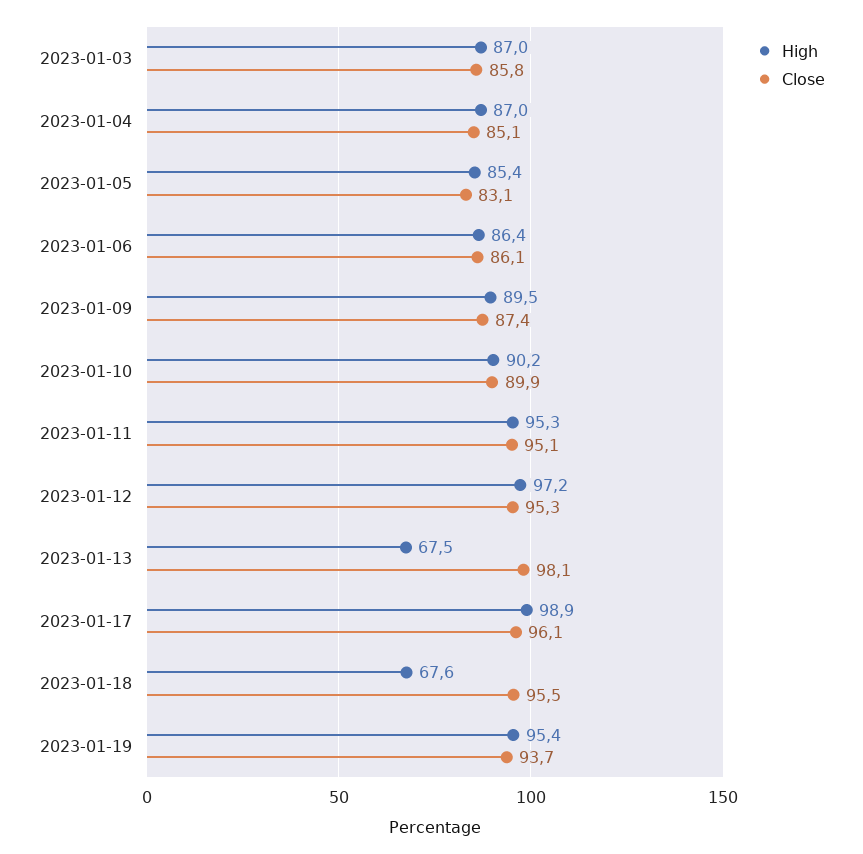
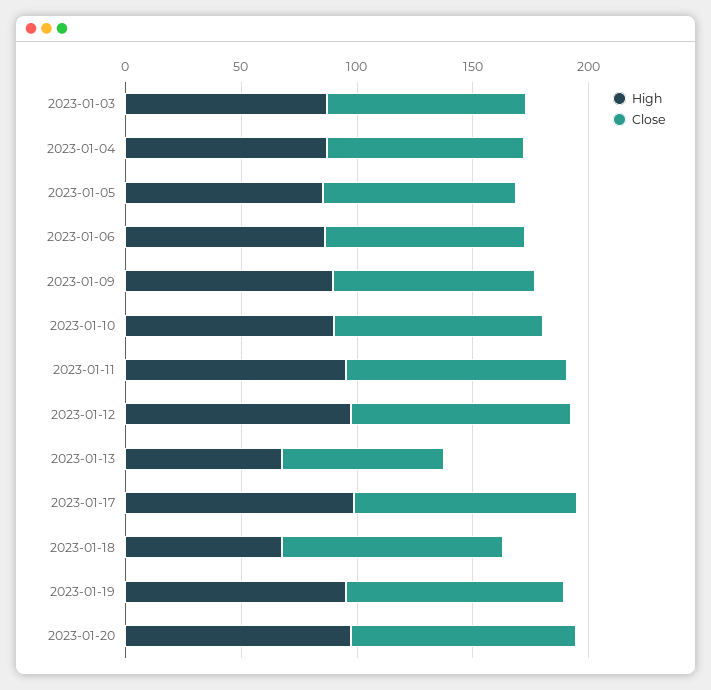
Close, 2023-01-13: 98.1 -> 70
High, 2023-01-20: none -> 100
Close, 2023-01-20: none -> 100

